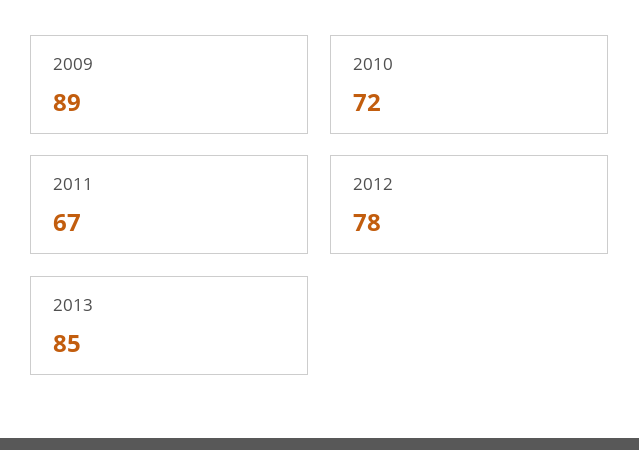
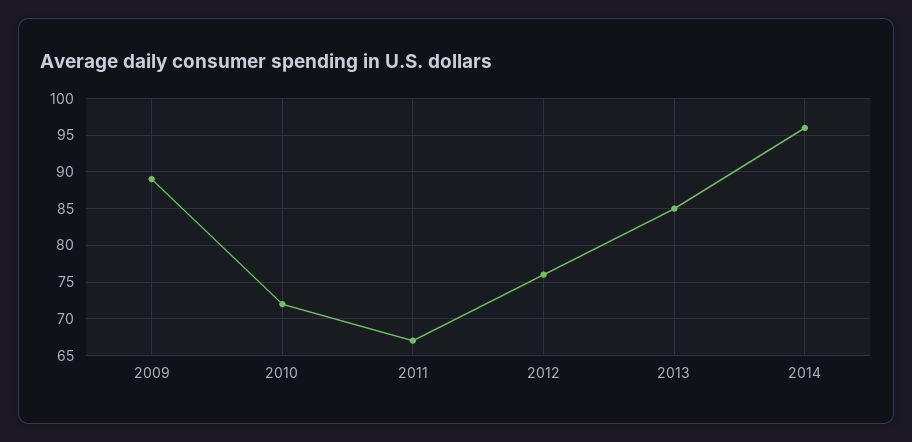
2012: 78 -> 76
2014: none -> 96

